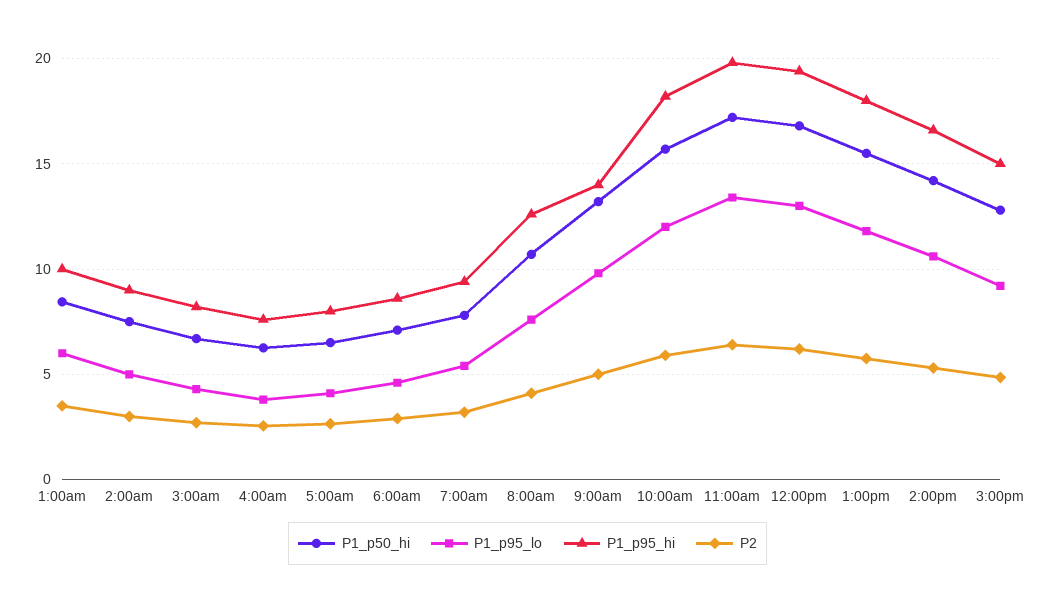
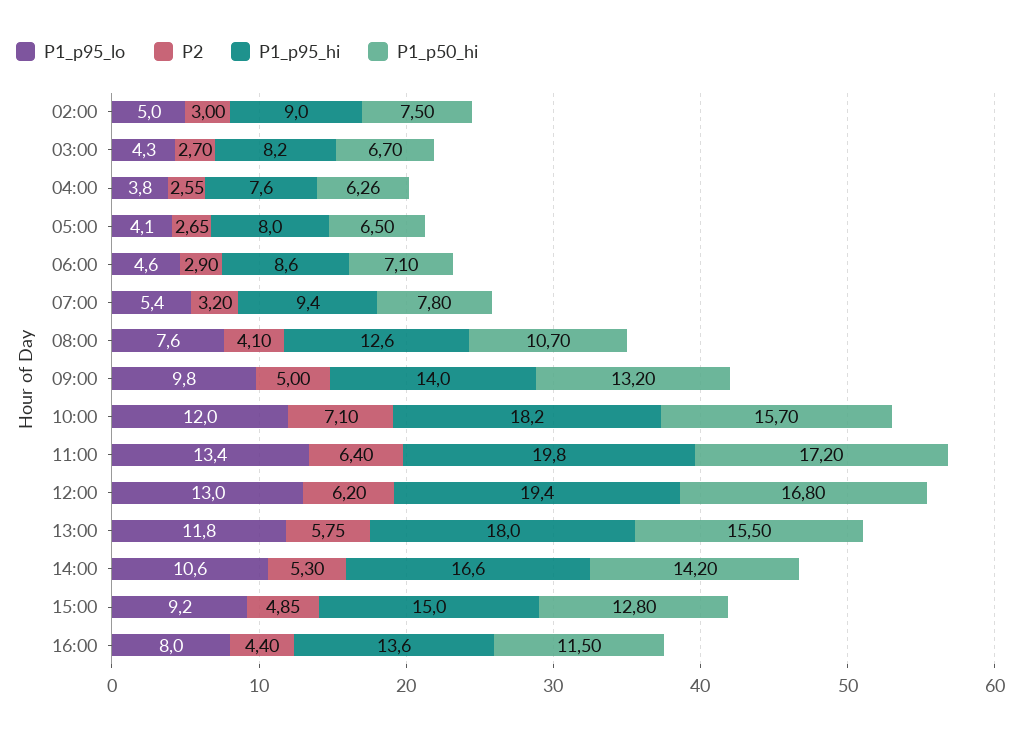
P1_p50_hi, 1:00am: 8.5 -> none
P1_p95_lo, 1:00am: 6 -> none
P1_p95_hi, 1:00am: 10 -> none
P2, 1:00am: 3.5 -> none
P2, 10:00am: 6 -> 7.1
P1_p95_lo, 16:00: none -> 8
P2, 16:00: none -> 4.4
P1_p95_hi, 16:00: none -> 13.6
P1_p50_hi, 16:00: none -> 11.5

